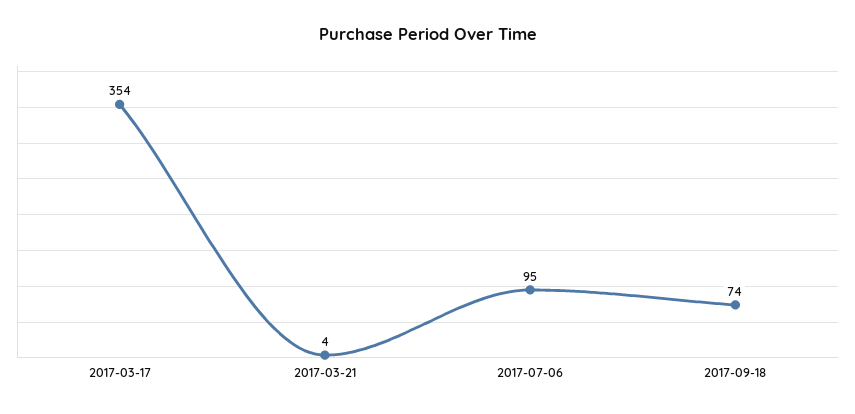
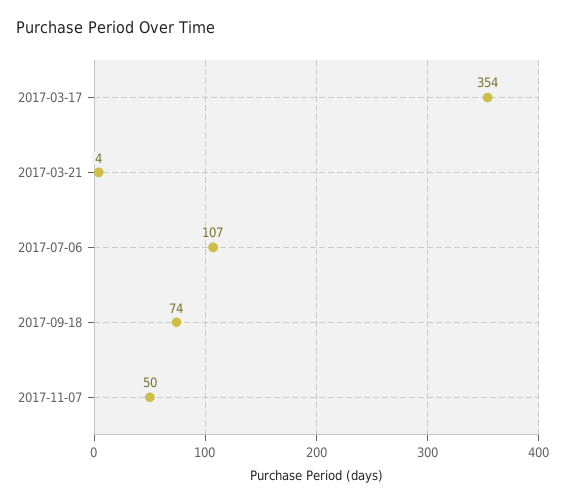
2017-07-06: 95 -> 107
2017-11-07: none -> 50

